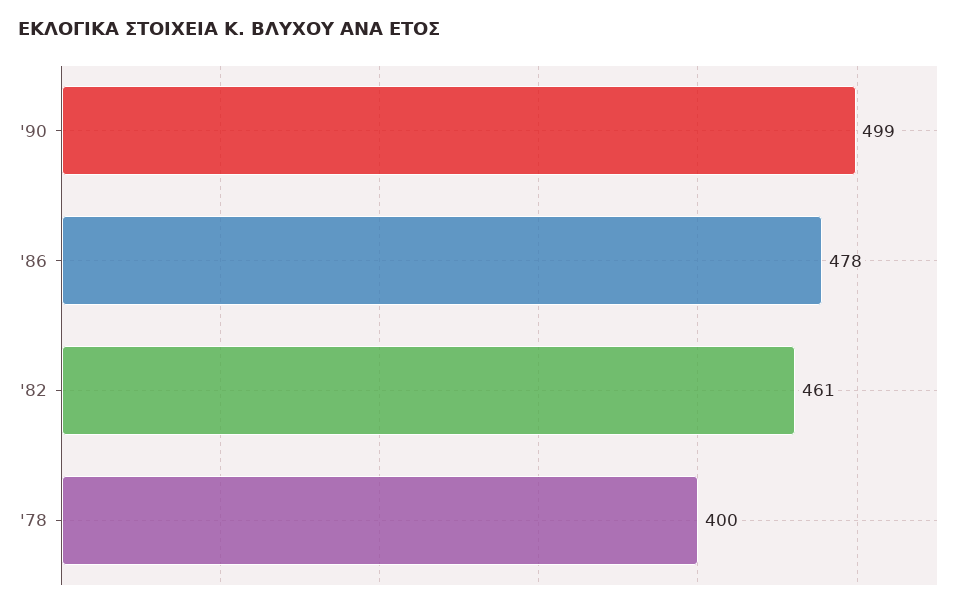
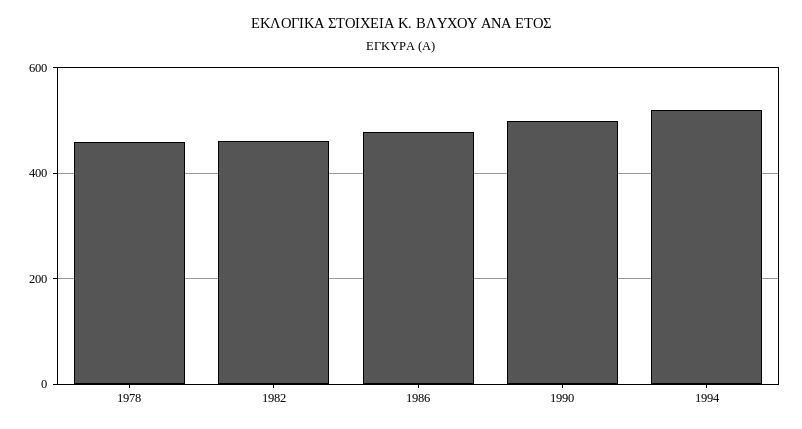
'78: 400 -> 460
1994: none -> 520

